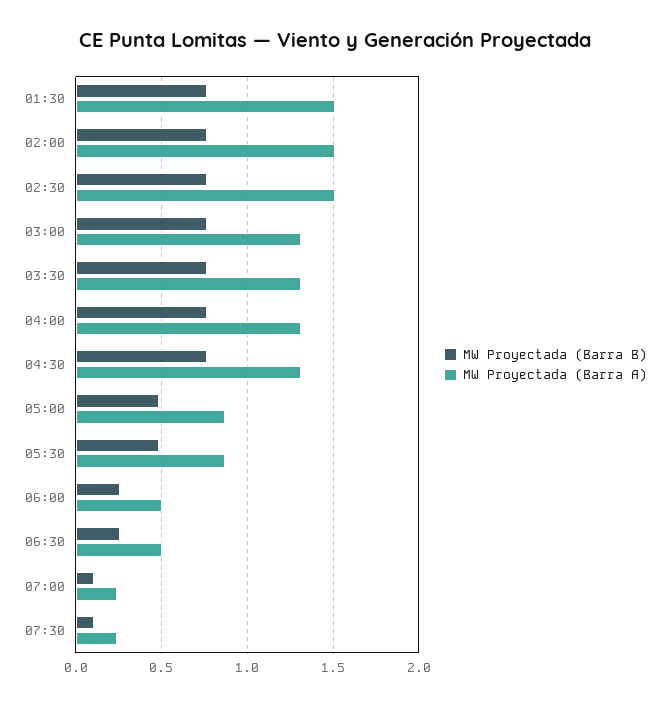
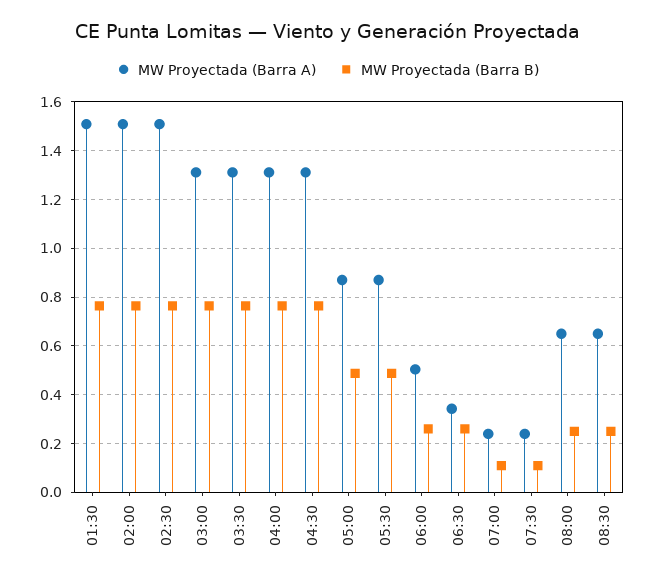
MW Proyectada (Barra A), 06:30: 0.5 -> 0.35
MW Proyectada (Barra A), 08:00: none -> 0.65
MW Proyectada (Barra B), 08:00: none -> 0.25
MW Proyectada (Barra A), 08:30: none -> 0.65
MW Proyectada (Barra B), 08:30: none -> 0.25

